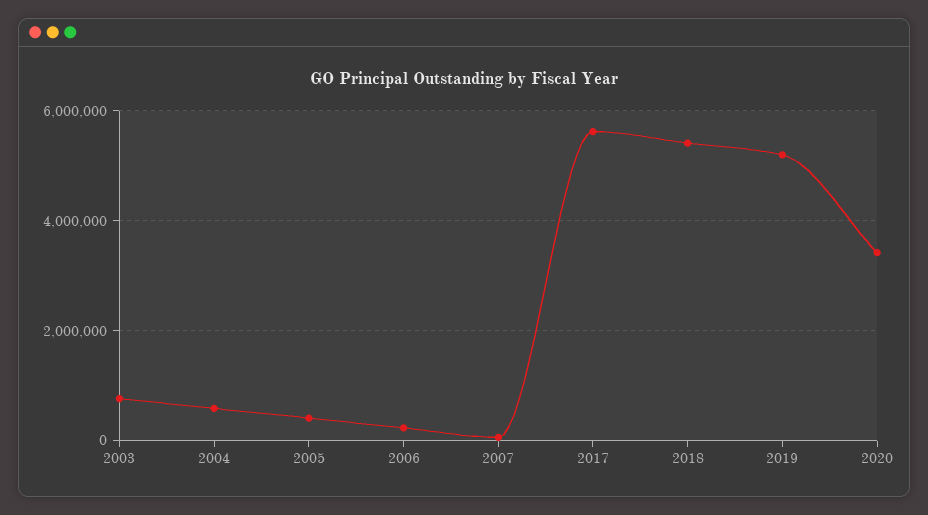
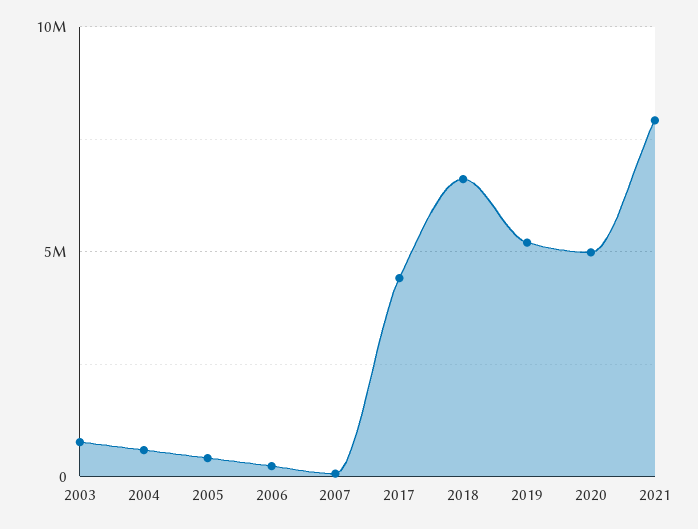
2017: 5600000 -> 4500000
2018: 5400000 -> 6500000
2020: 3400000 -> 5000000
2021: none -> 8000000

